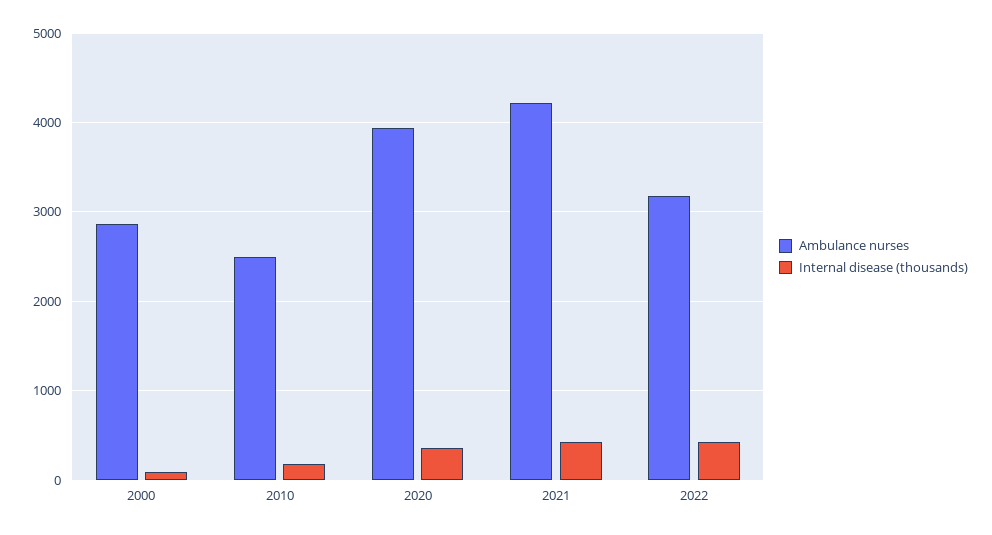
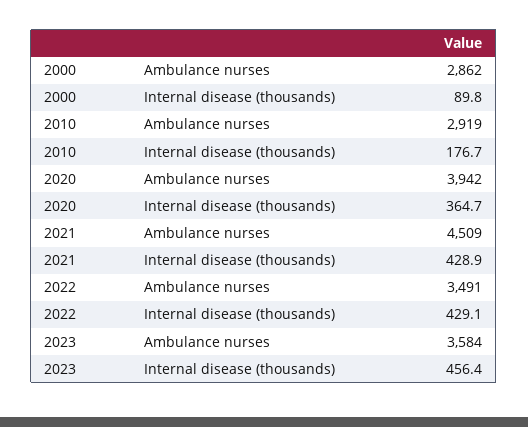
Ambulance nurses, 2010: 2500 -> 2919
Ambulance nurses, 2021: 4200 -> 4509
Ambulance nurses, 2022: 3200 -> 3491
Ambulance nurses, 2023: none -> 3584
Internal disease (thousands), 2023: none -> 456.4

